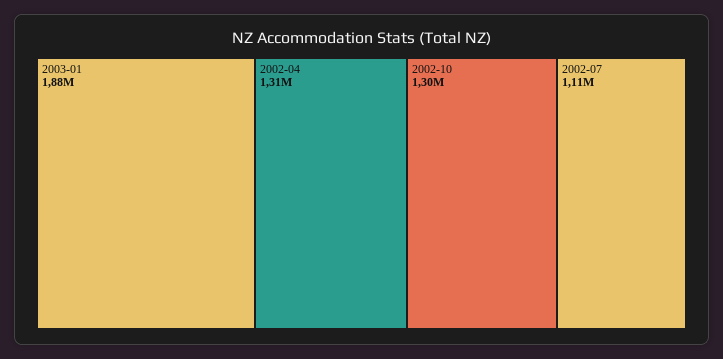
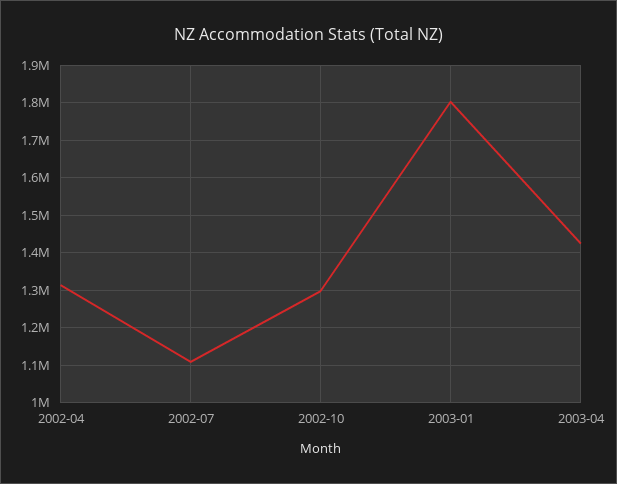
2003-01: 1880000 -> 1800000
2003-04: none -> 1420000

